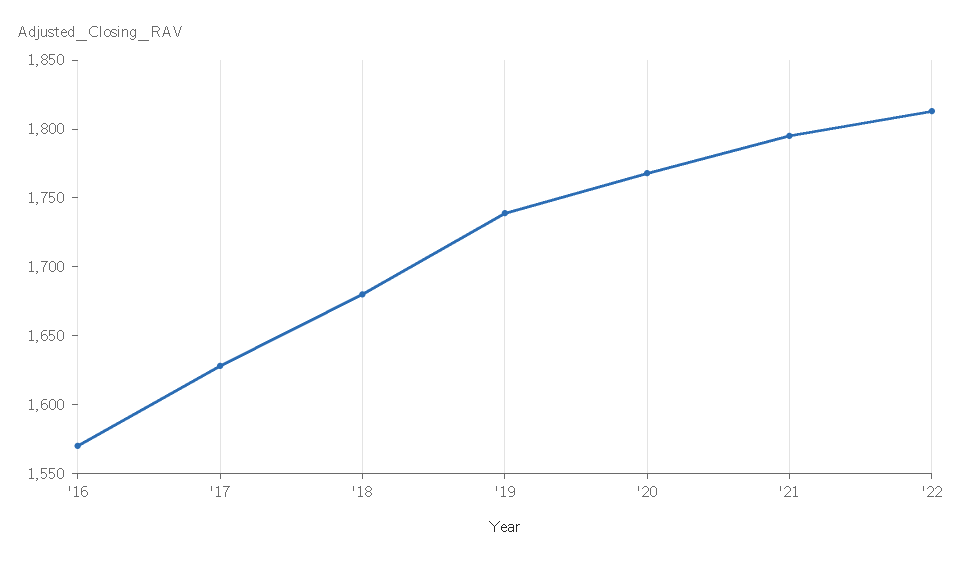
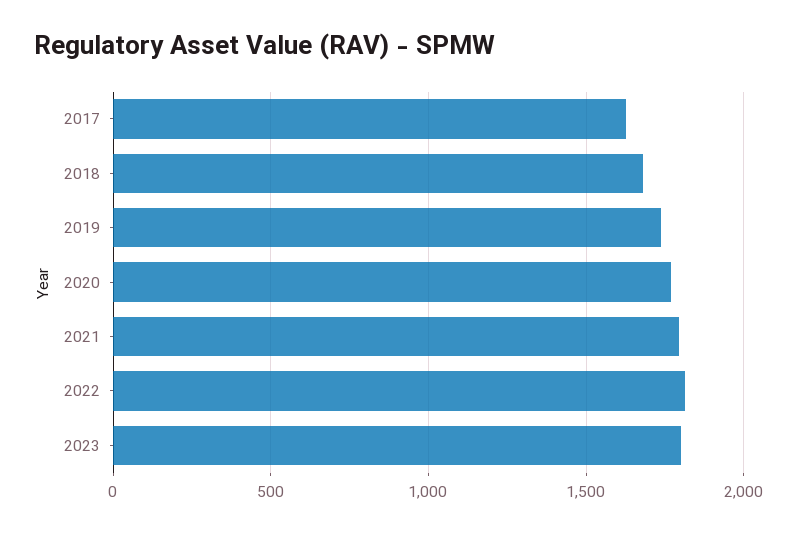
'16: 1570 -> none
2023: none -> 1800

